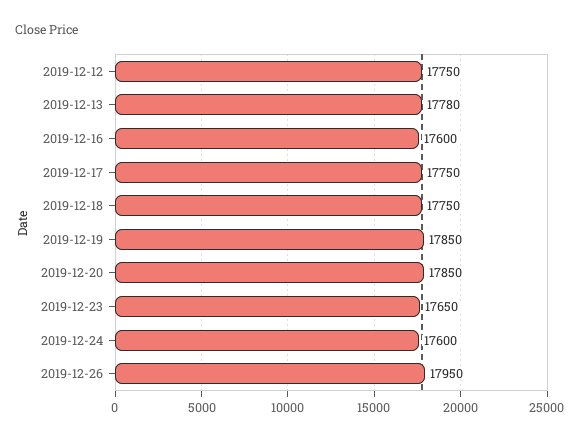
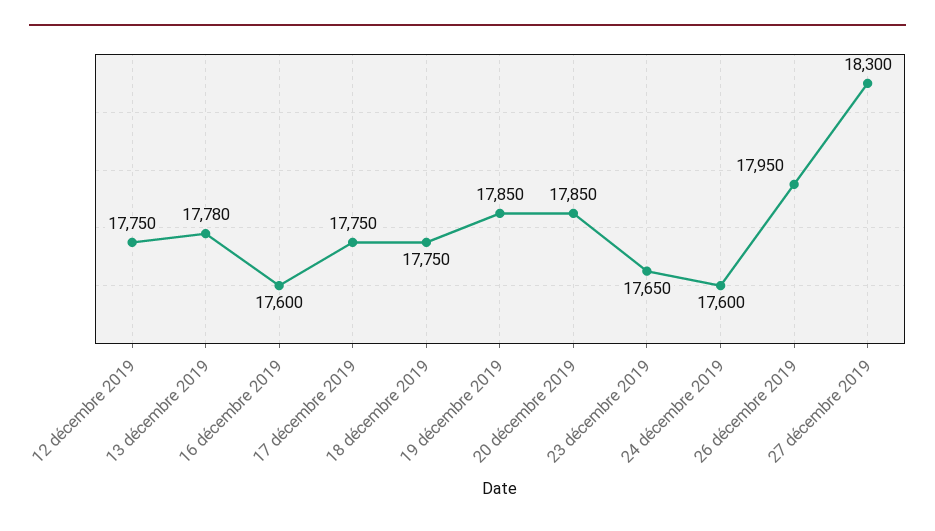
27 décembre 2019: none -> 18300

